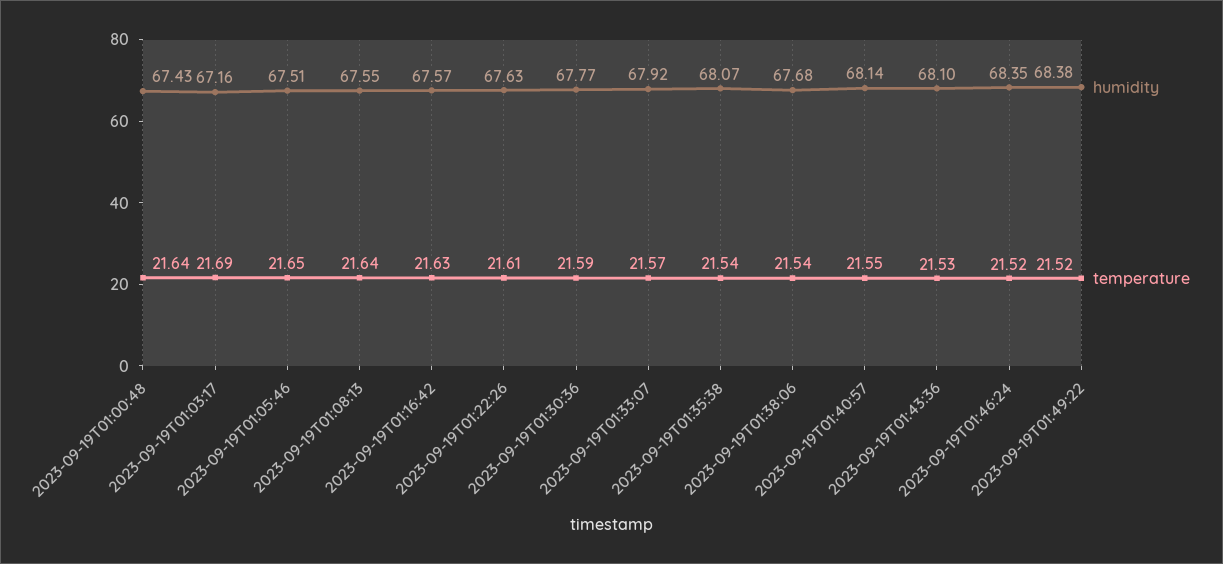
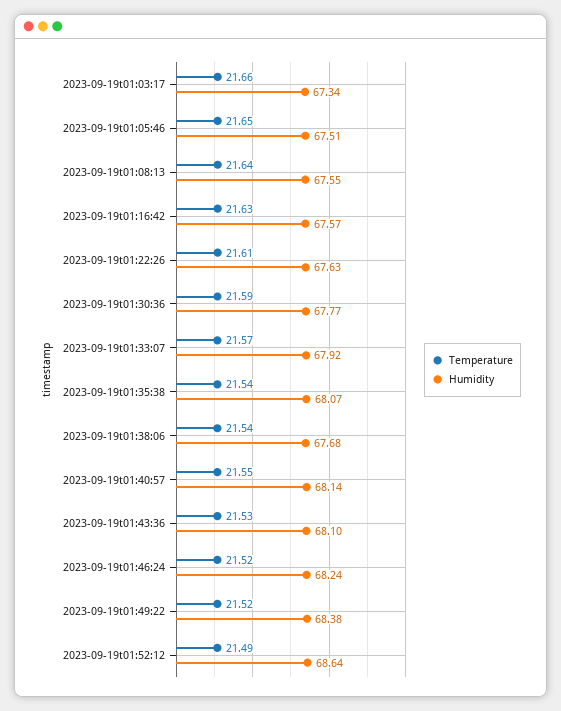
humidity, 2023-09-19T01:00:48: 67.43 -> none
temperature, 2023-09-19T01:00:48: 21.64 -> none
humidity, 2023-09-19T01:03:17: 67.16 -> 67.34
temperature, 2023-09-19T01:03:17: 21.69 -> 21.66
humidity, 2023-09-19T01:46:24: 68.35 -> 68.24
temperature, 2023-09-19t01:52:12: none -> 21.49
humidity, 2023-09-19t01:52:12: none -> 68.64

